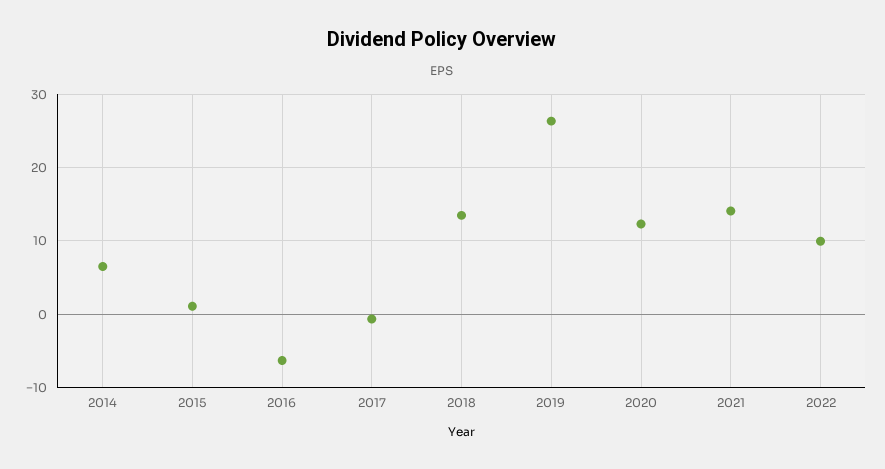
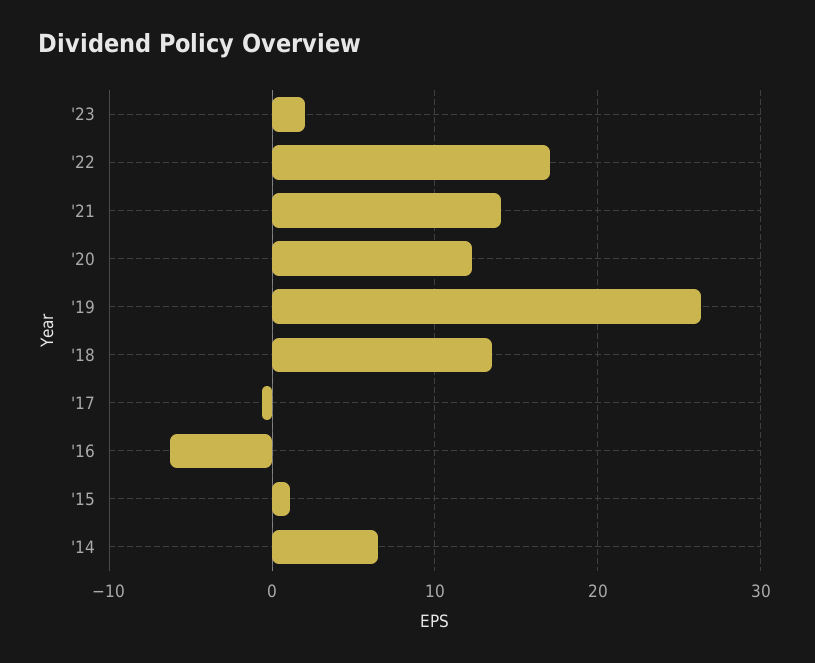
2022: 10 -> 17
'23: none -> 2

